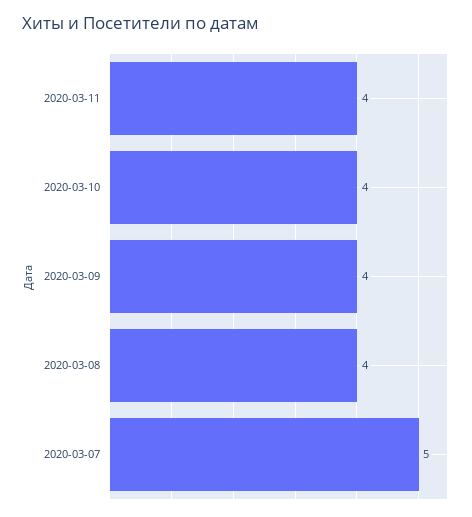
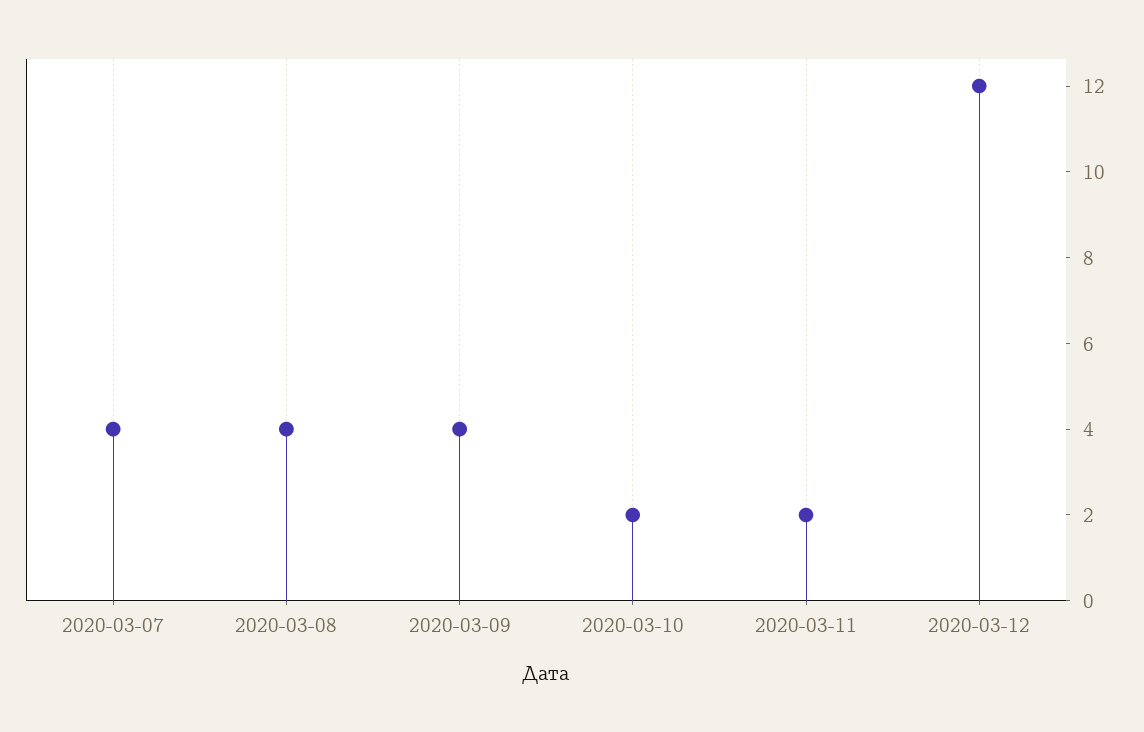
2020-03-11: 4 -> 2
2020-03-10: 4 -> 2
2020-03-07: 5 -> 4
2020-03-12: none -> 12

